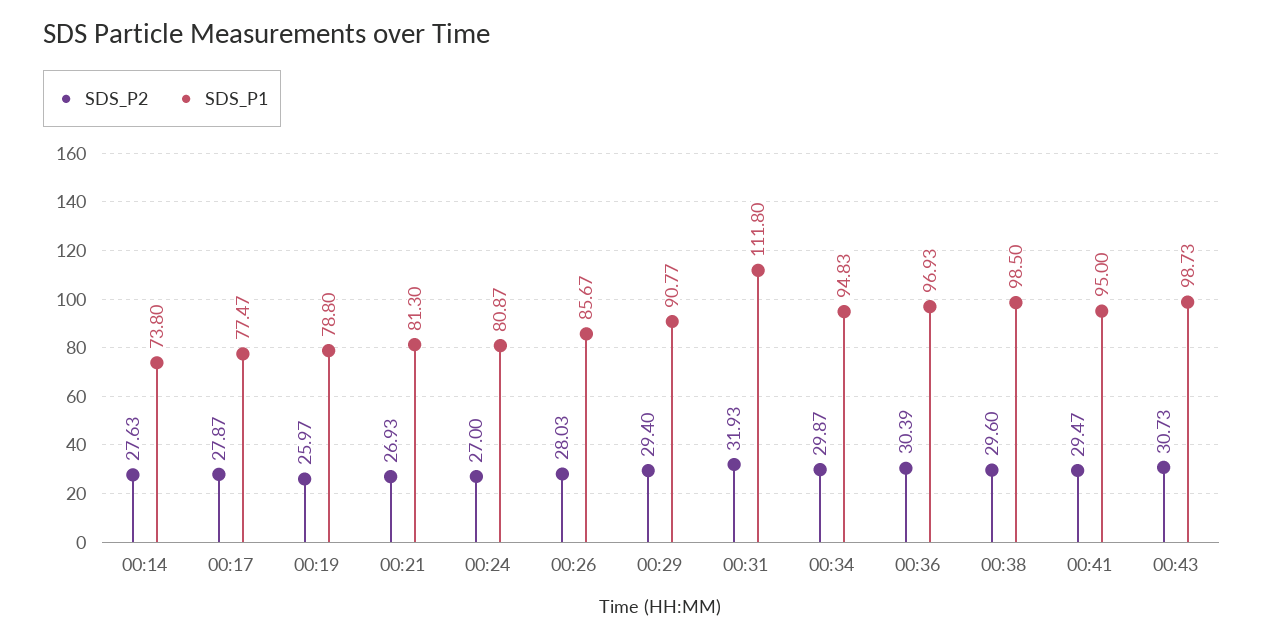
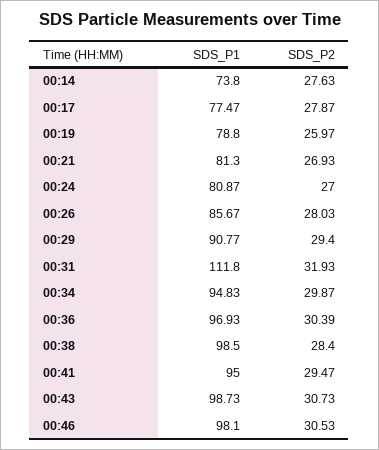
SDS_P2, 00:38: 29.6 -> 28.4
SDS_P1, 00:46: none -> 98.1
SDS_P2, 00:46: none -> 30.53

